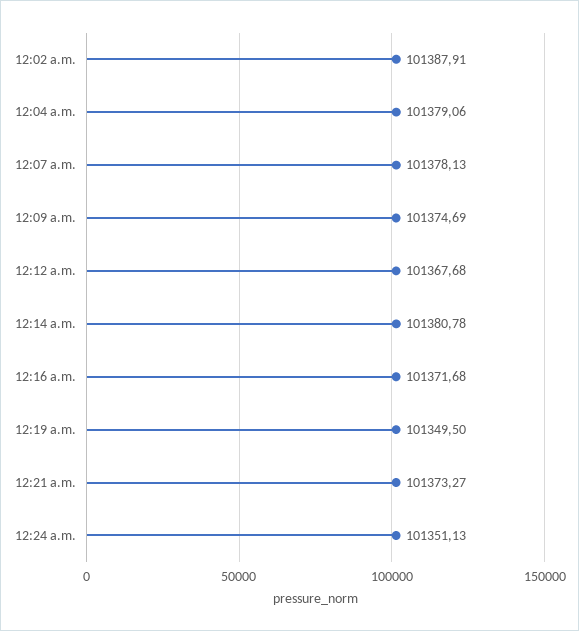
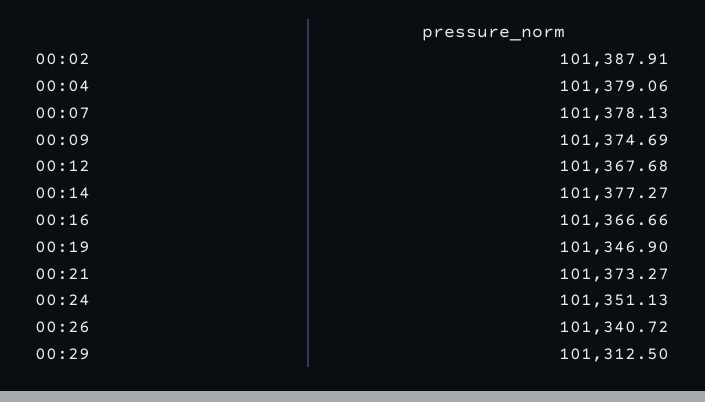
12:14 a.m.: 101380.78 -> 101377.27
12:16 a.m.: 101371.68 -> 101366.66
12:19 a.m.: 101349.5 -> 101346.9
00:26: none -> 101340.72
00:29: none -> 101312.5

